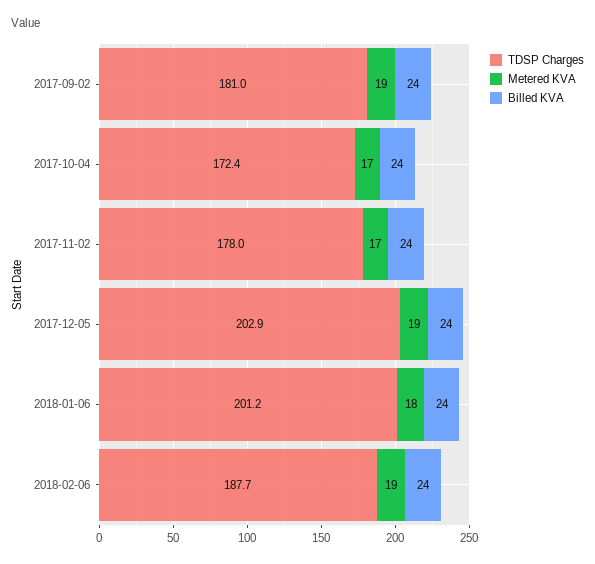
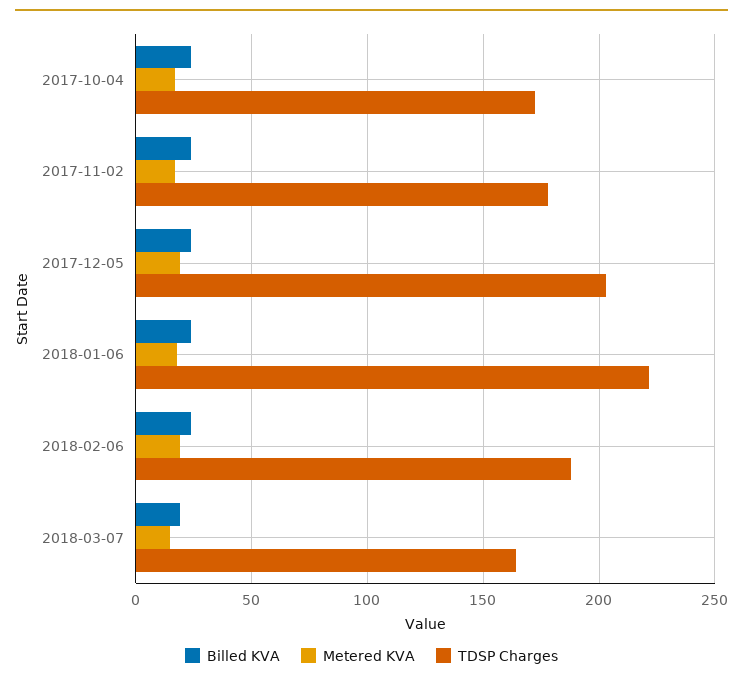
TDSP Charges, 2017-09-02: 181 -> none
Metered KVA, 2017-09-02: 19 -> none
Billed KVA, 2017-09-02: 24 -> none
TDSP Charges, 2018-01-06: 201.2 -> 220
Billed KVA, 2018-03-07: none -> 20
Metered KVA, 2018-03-07: none -> 15
TDSP Charges, 2018-03-07: none -> 165

